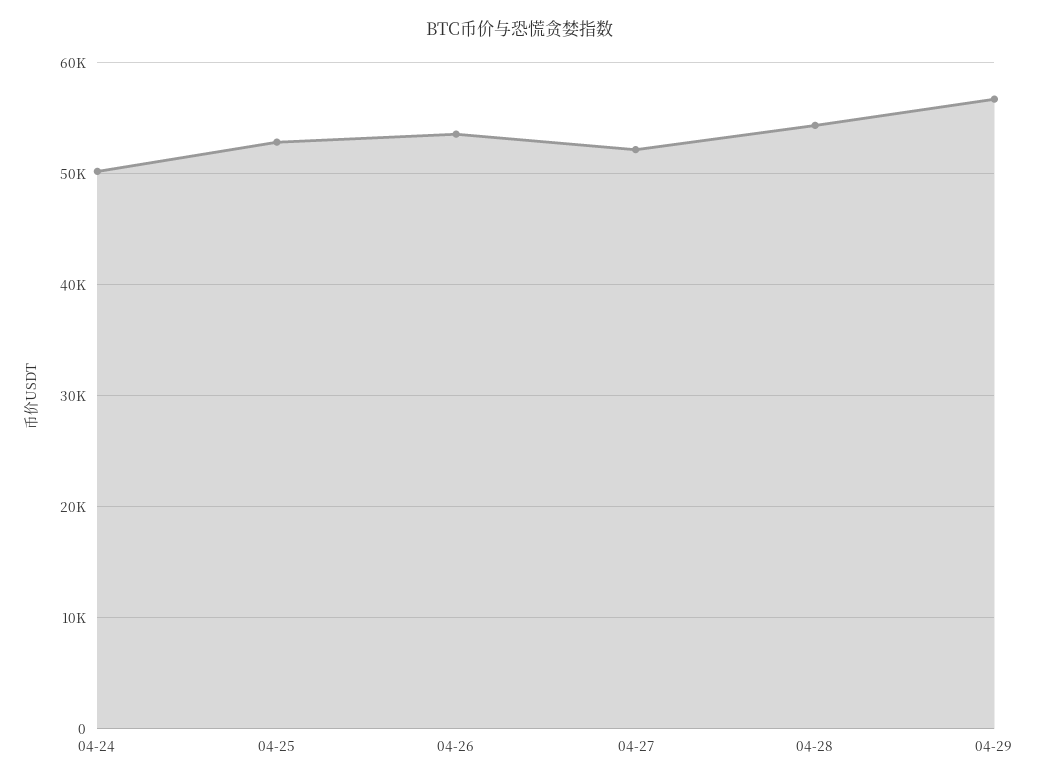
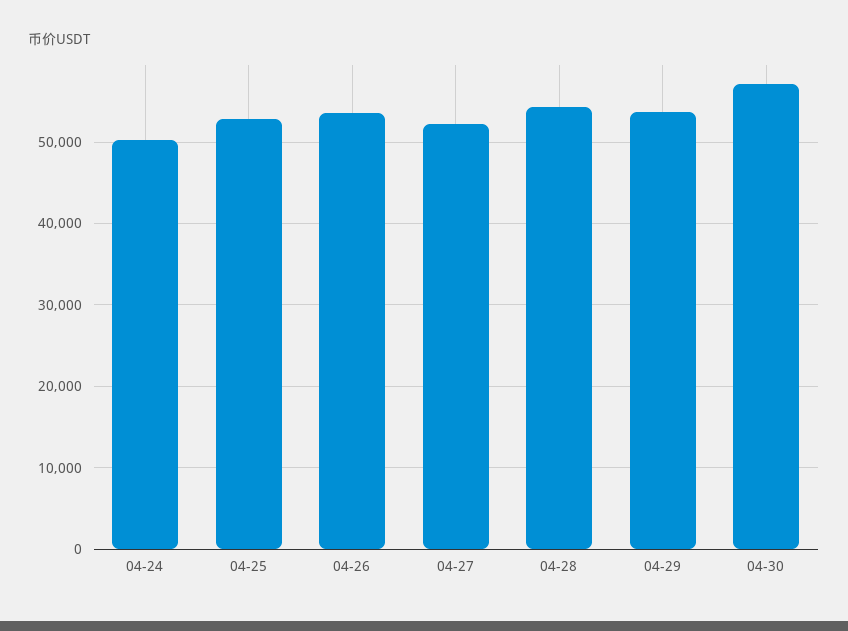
04-29: 57000 -> 54000
04-30: none -> 57000

